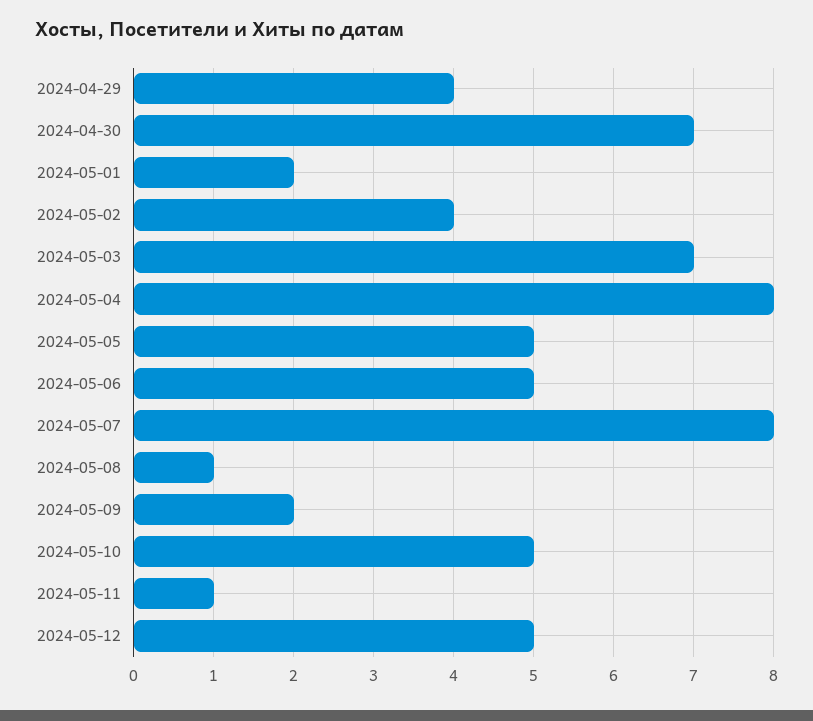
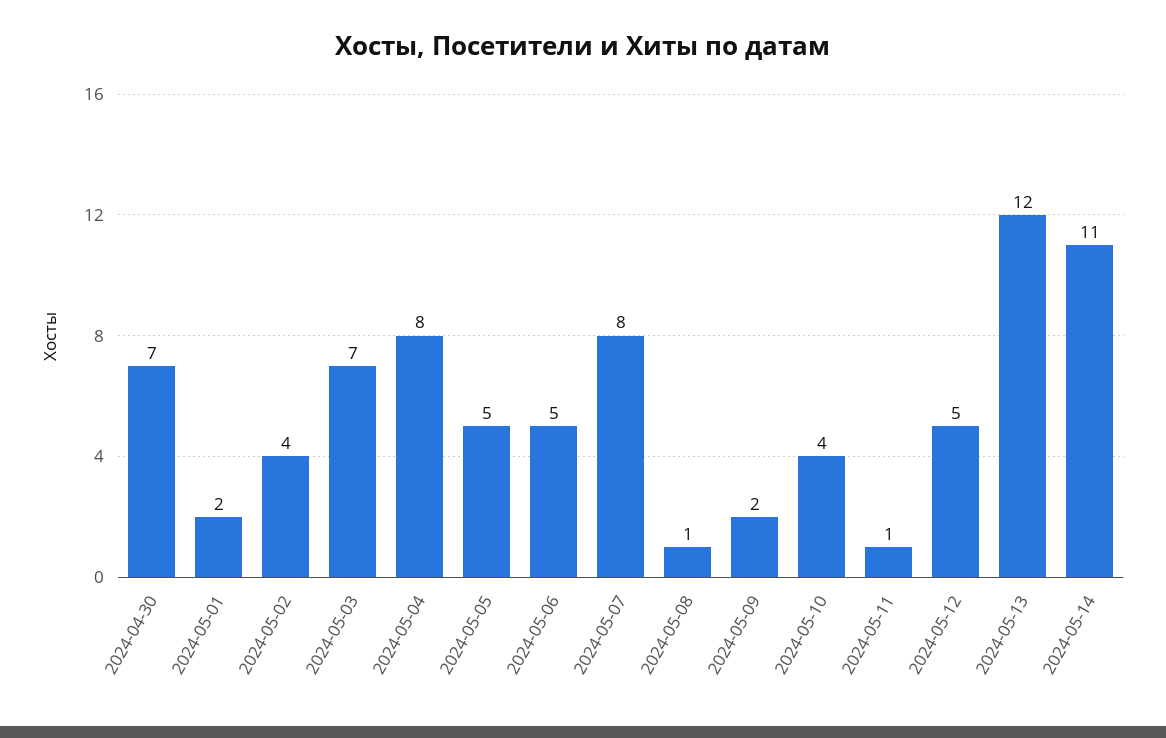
2024-04-29: 4 -> none
2024-05-10: 5 -> 4
2024-05-13: none -> 12
2024-05-14: none -> 11

